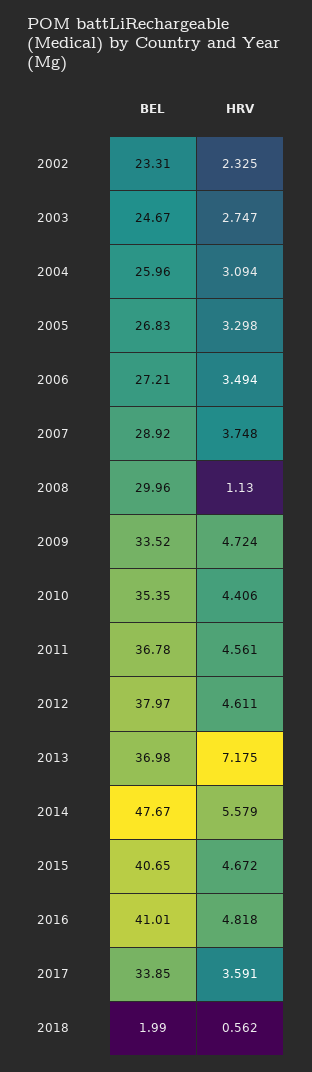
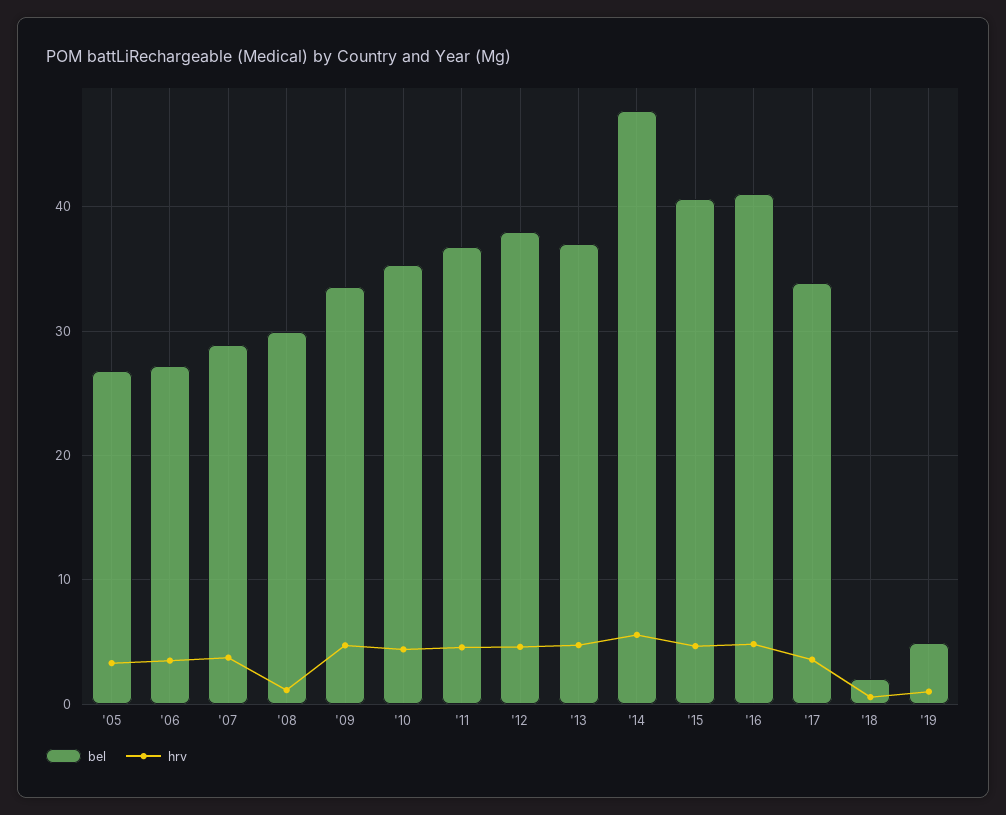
BEL, 2002: 23.31 -> none
HRV, 2002: 2.325 -> none
BEL, 2003: 24.67 -> none
HRV, 2003: 2.747 -> none
BEL, 2004: 25.96 -> none
HRV, 2004: 3.094 -> none
HRV, 2013: 7.175 -> 5
BEL, '19: none -> 5
HRV, '19: none -> 1

